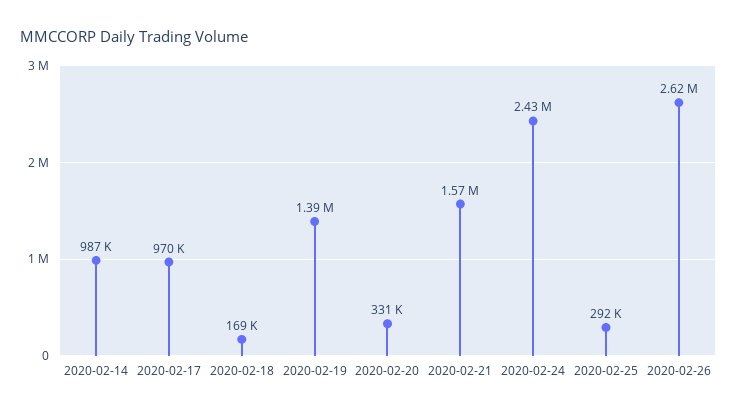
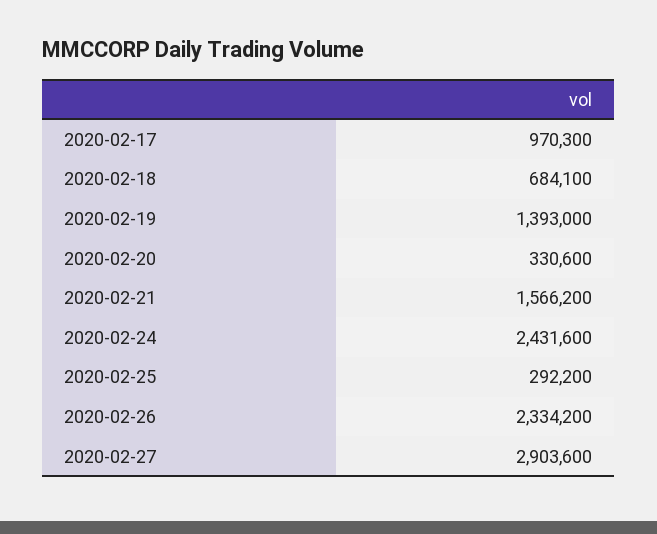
2020-02-14: 987000 -> none
2020-02-18: 169000 -> 684100
2020-02-26: 2620000 -> 2334200
2020-02-27: none -> 2903600

